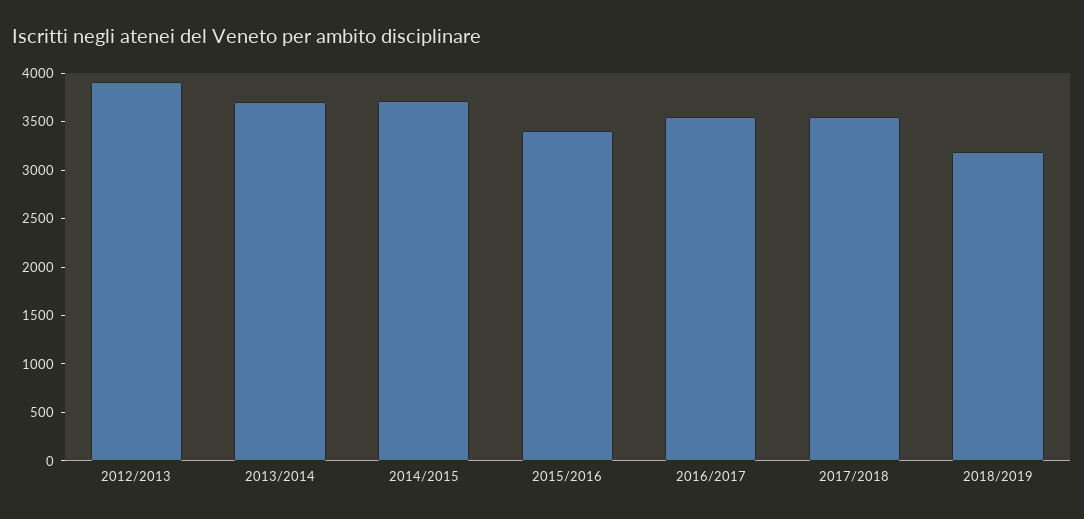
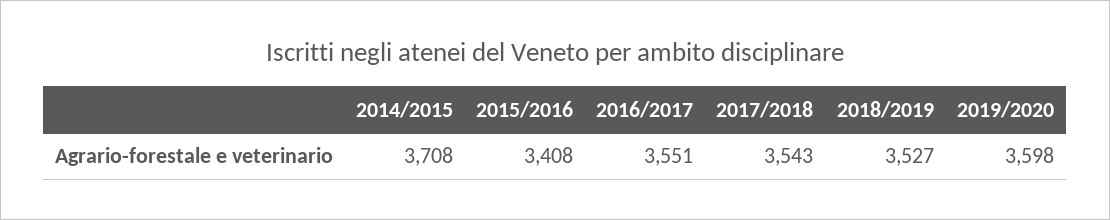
2012/2013: 3900 -> none
2013/2014: 3700 -> none
2018/2019: 3200 -> 3527
2019/2020: none -> 3598

